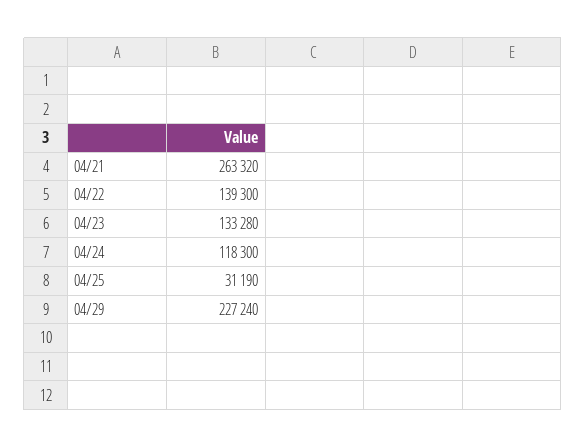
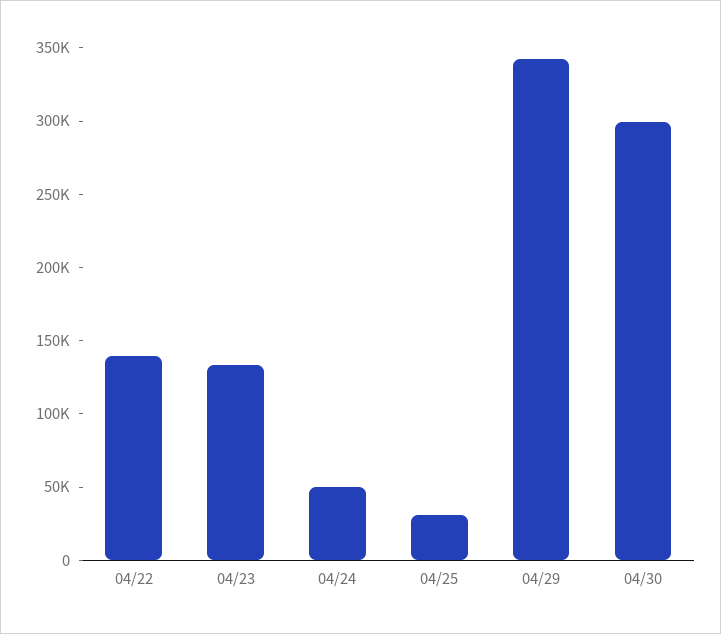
04/21: 263320 -> none
04/24: 118300 -> 50000
04/29: 227240 -> 340000
04/30: none -> 300000

